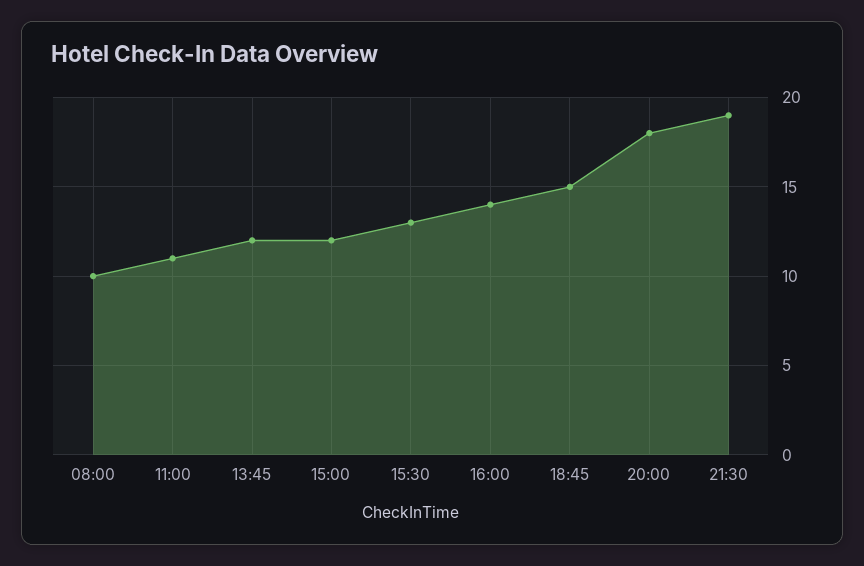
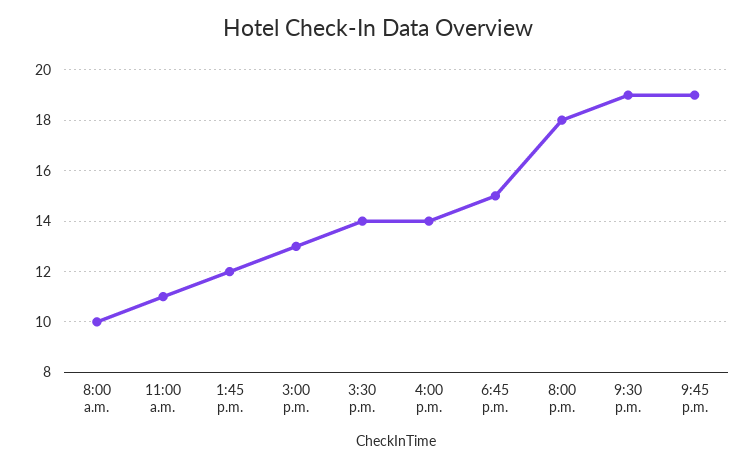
15:00: 12 -> 13
15:30: 13 -> 14
9:45 p.m.: none -> 19

